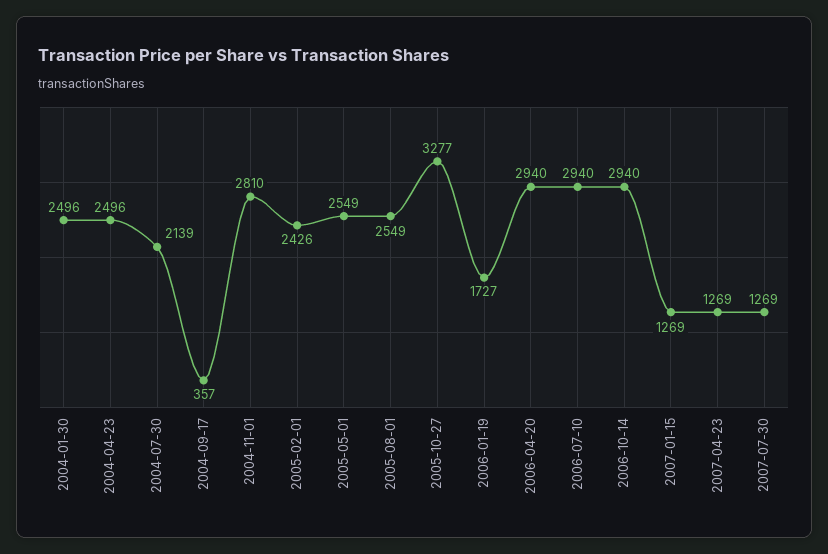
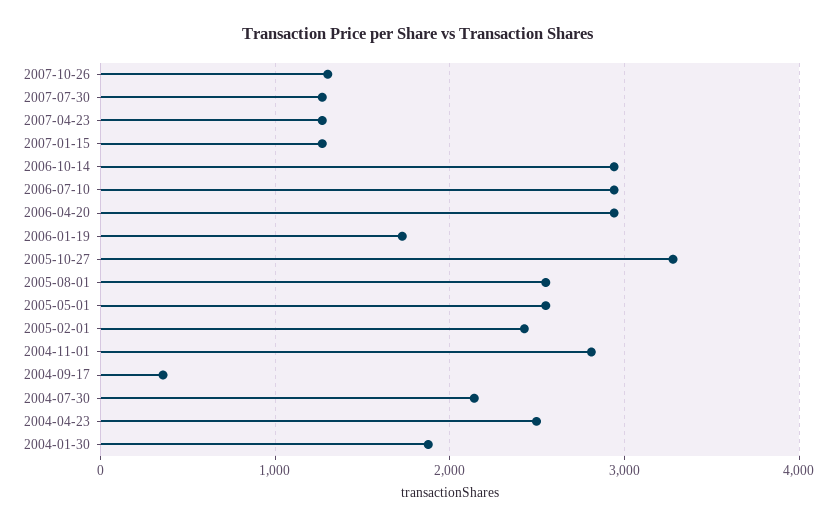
2004-01-30: 2496 -> 1900
2007-10-26: none -> 1300

